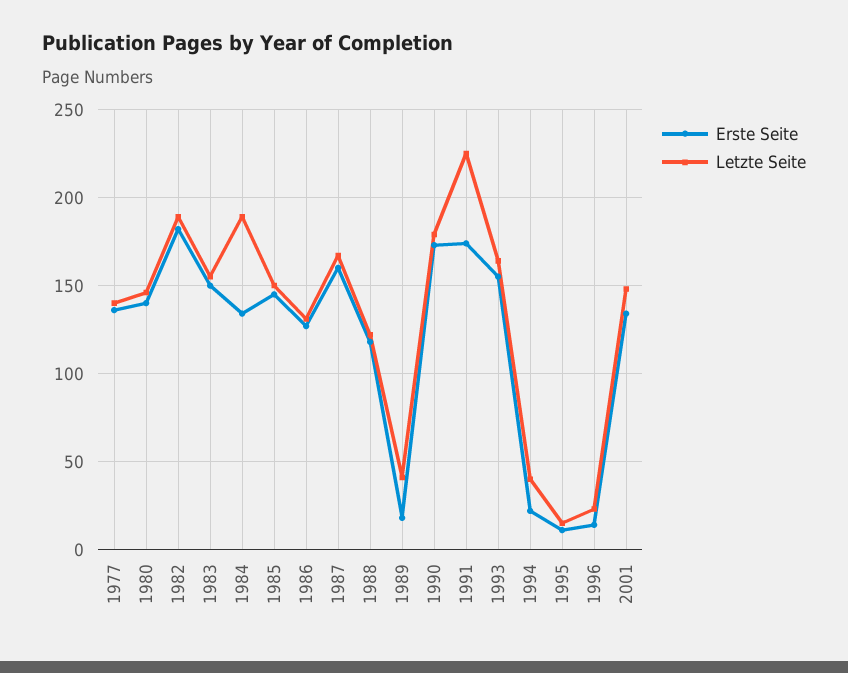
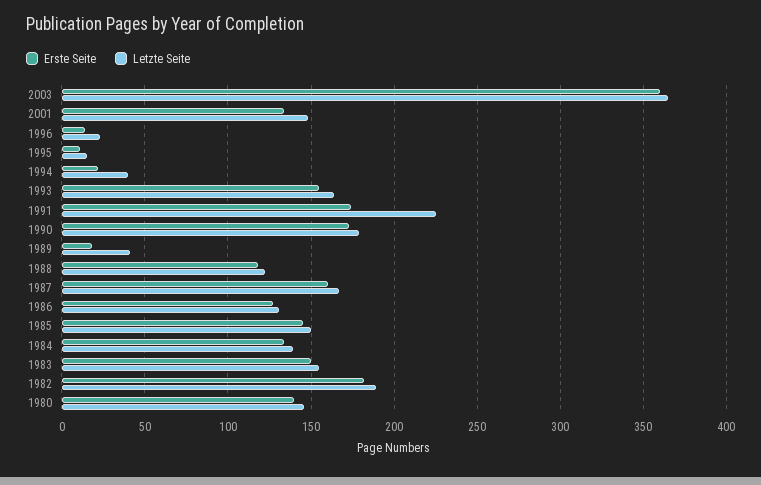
Erste Seite, 1977: 135 -> none
Letzte Seite, 1977: 140 -> none
Letzte Seite, 1984: 190 -> 140
Erste Seite, 2003: none -> 360
Letzte Seite, 2003: none -> 365

